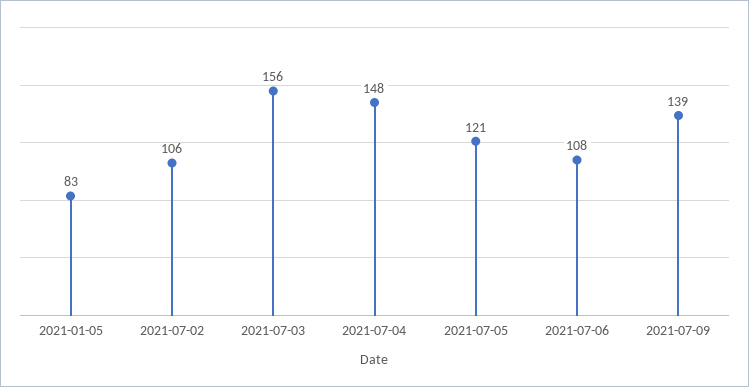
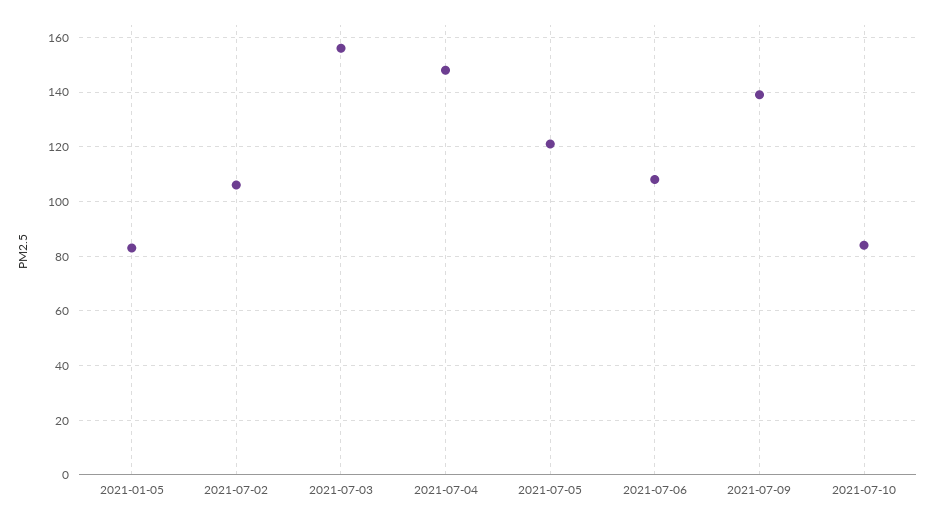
2021-07-10: none -> 85

